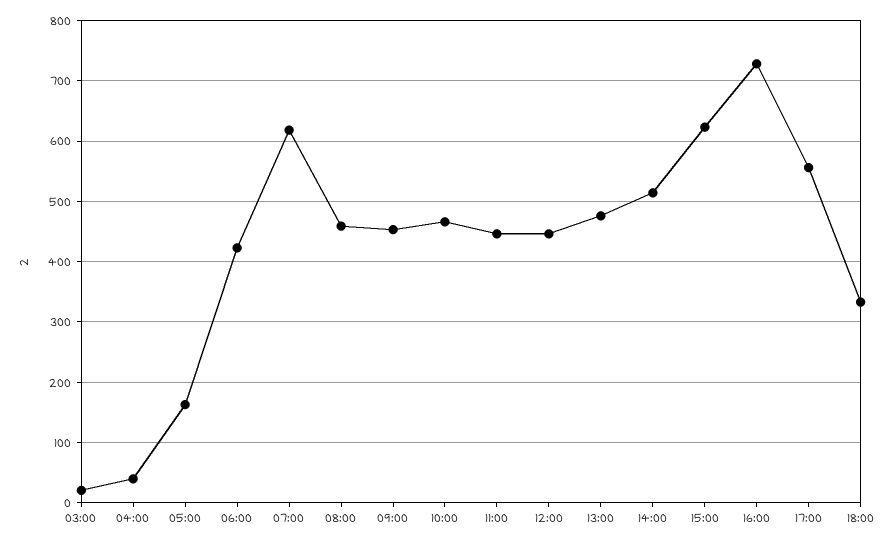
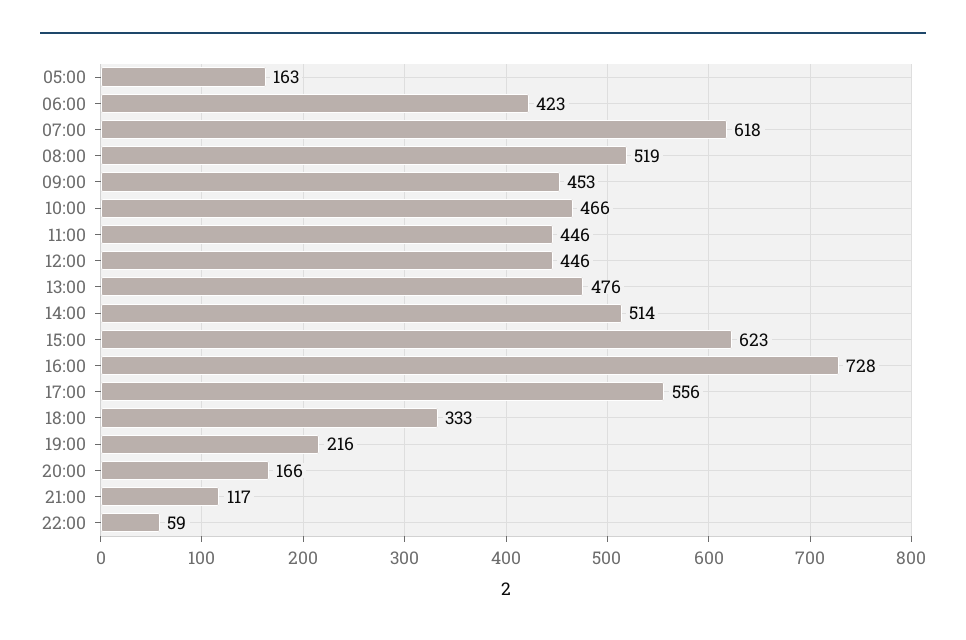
03:00: 20 -> none
04:00: 40 -> none
08:00: 460 -> 519
19:00: none -> 216
20:00: none -> 166
21:00: none -> 117
22:00: none -> 59

